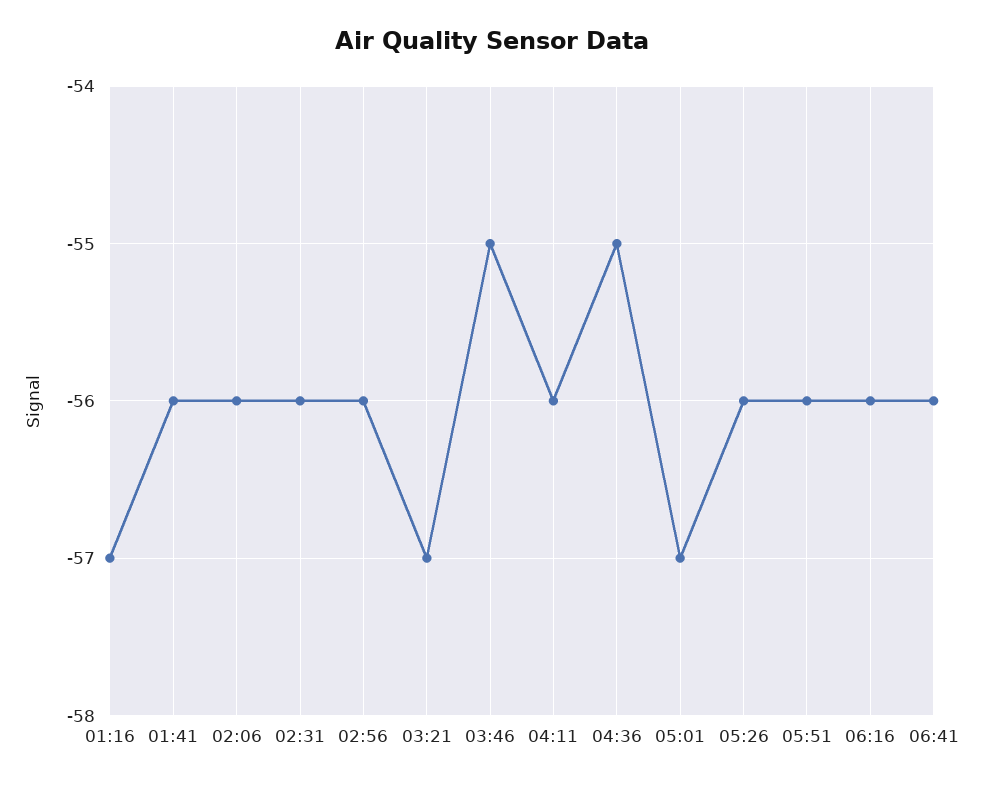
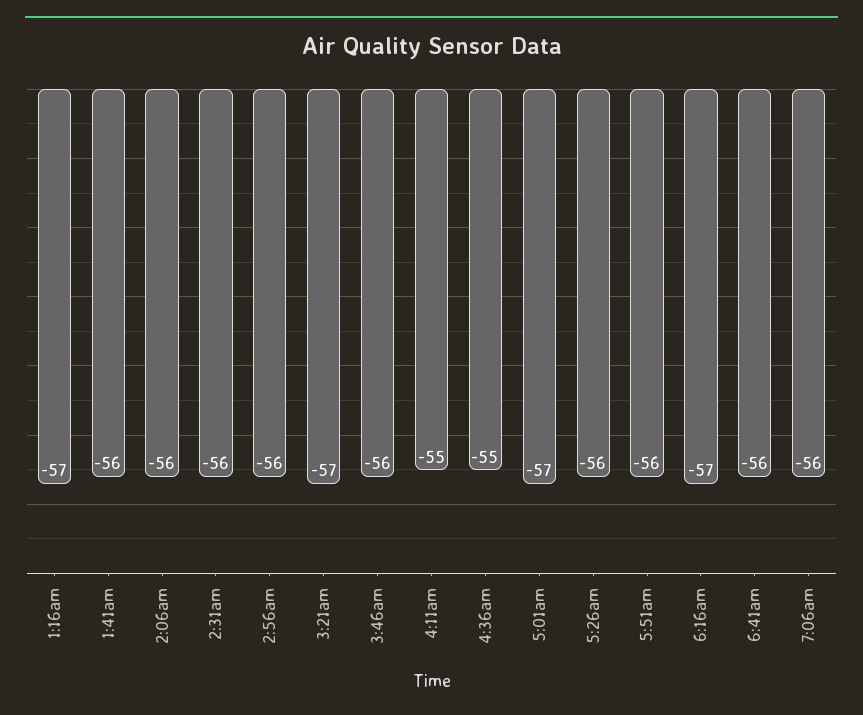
03:46: -55 -> -56
04:11: -56 -> -55
06:16: -56 -> -57
7:06am: none -> -56

